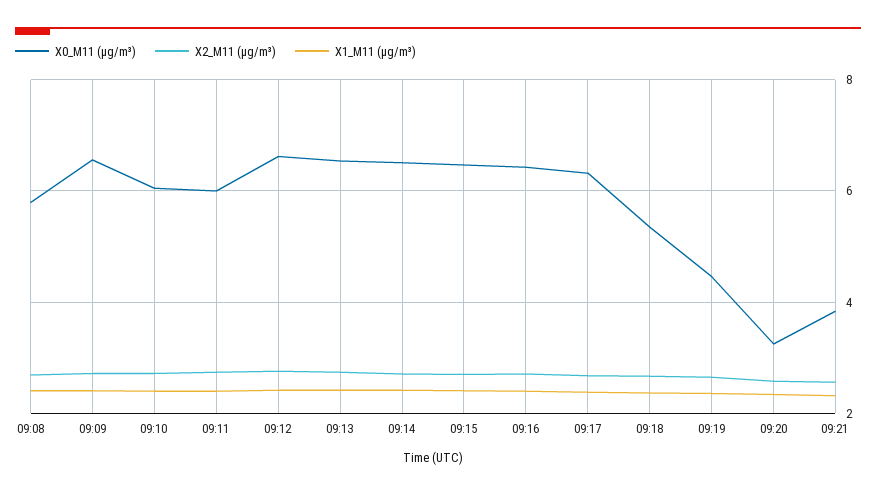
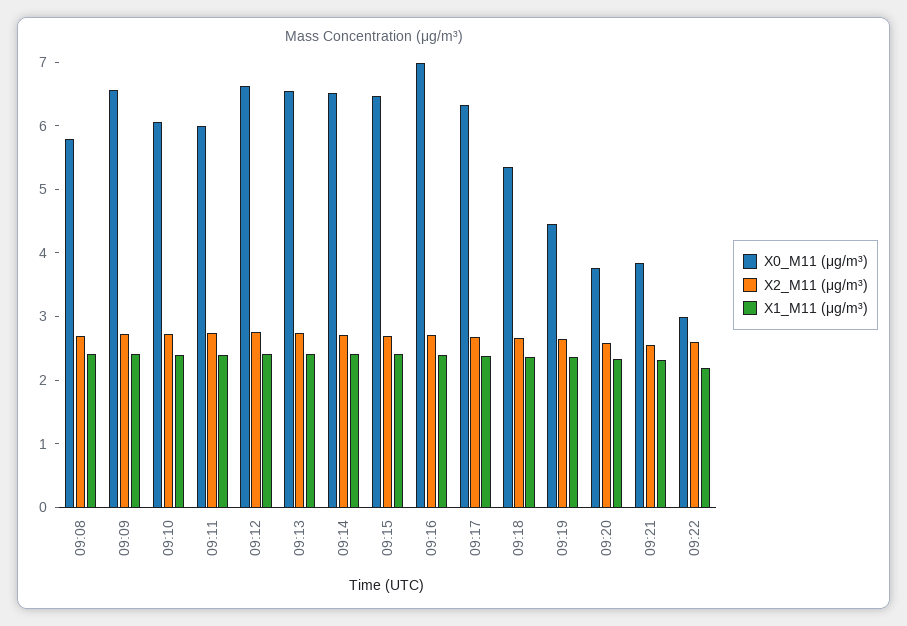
X0_M11 (μg/m³), 09:16: 6.4 -> 7
X0_M11 (μg/m³), 09:20: 3.2 -> 3.8
X0_M11 (μg/m³), 09:22: none -> 3
X2_M11 (μg/m³), 09:22: none -> 2.6
X1_M11 (μg/m³), 09:22: none -> 2.2

